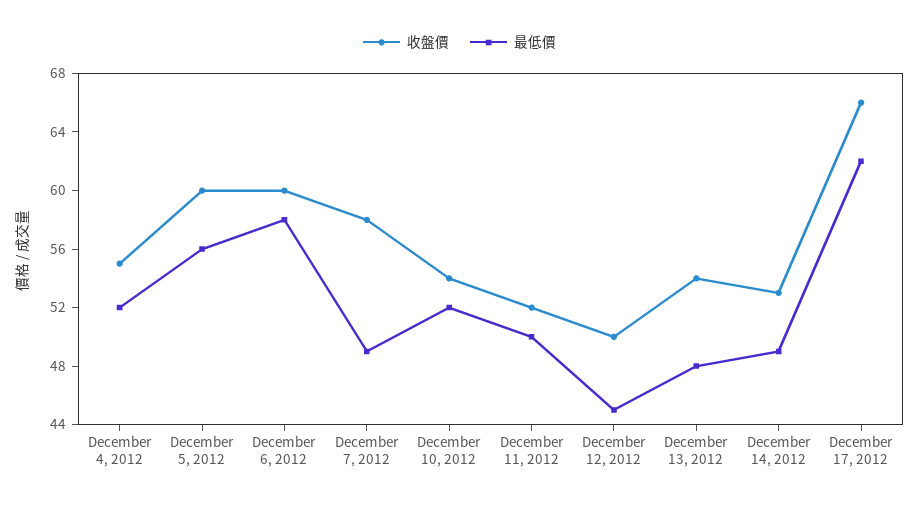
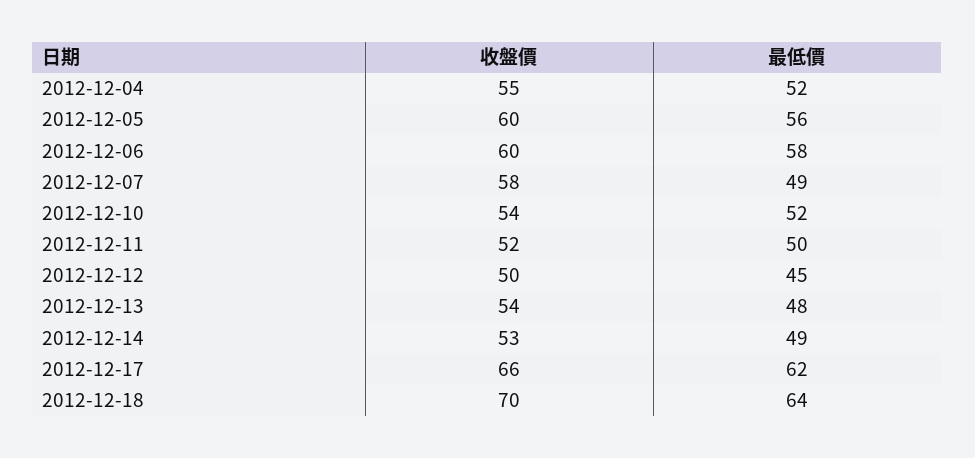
收盤價, 2012-12-18: none -> 70
最低價, 2012-12-18: none -> 64

